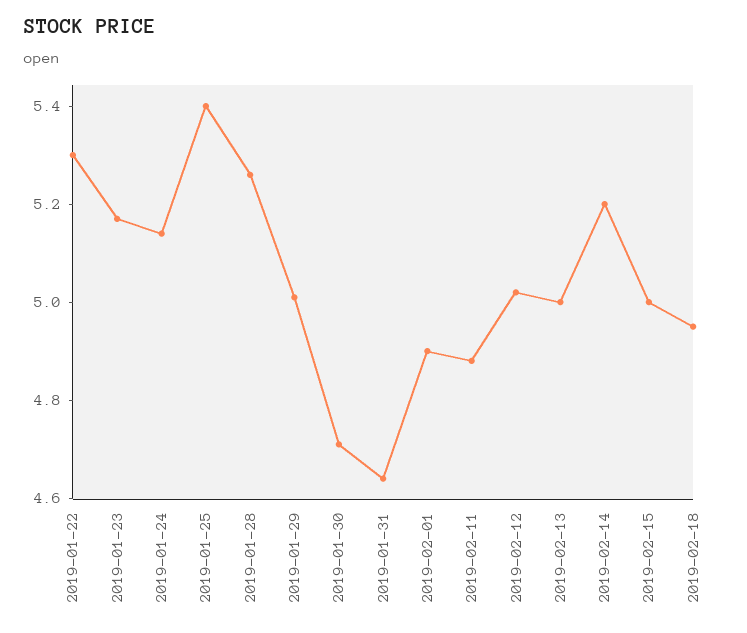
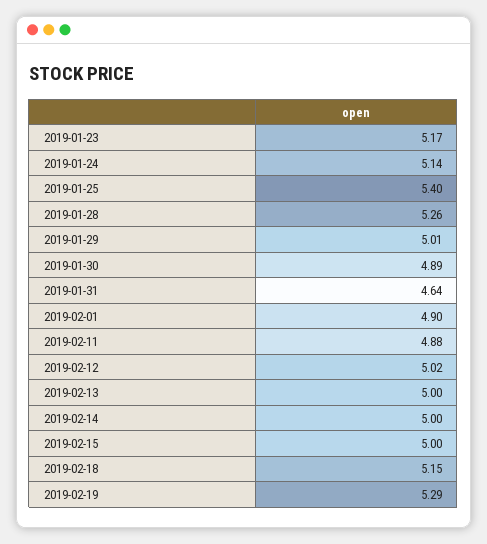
2019-01-22: 5.3 -> none
2019-01-30: 4.7 -> 4.89
2019-02-14: 5.2 -> 5
2019-02-18: 4.95 -> 5.15
2019-02-19: none -> 5.29

